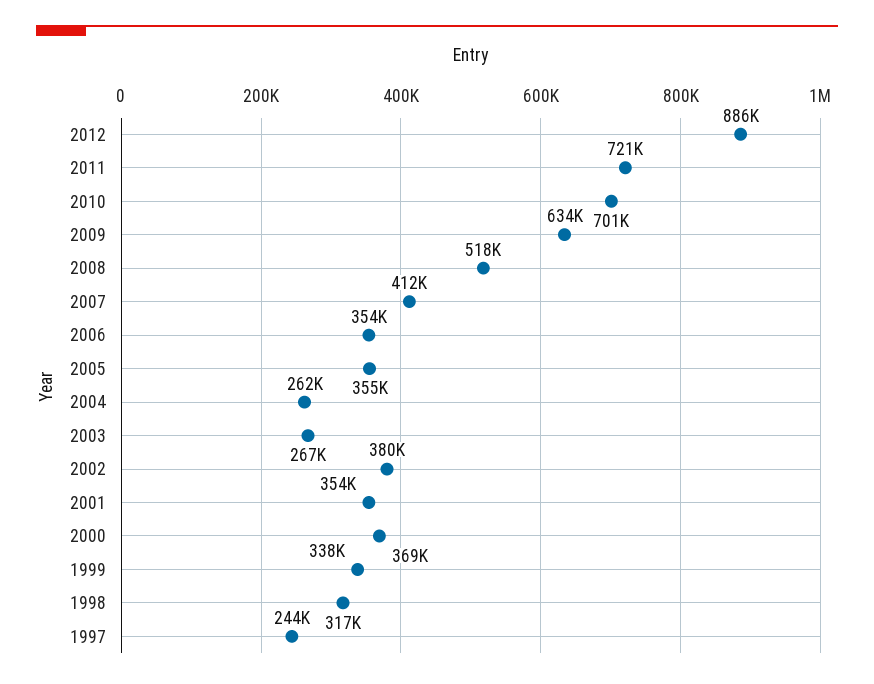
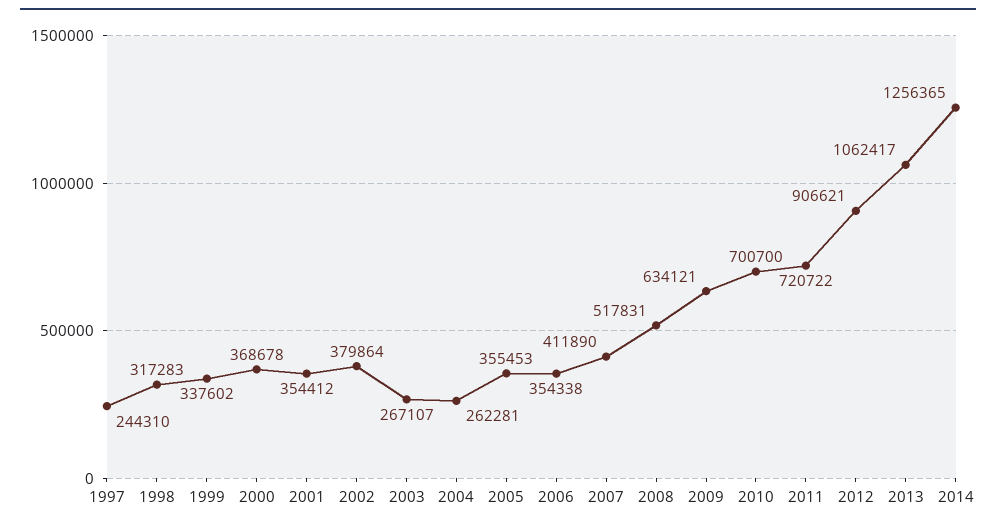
2012: 886000 -> 906621
2013: none -> 1062417
2014: none -> 1256365

